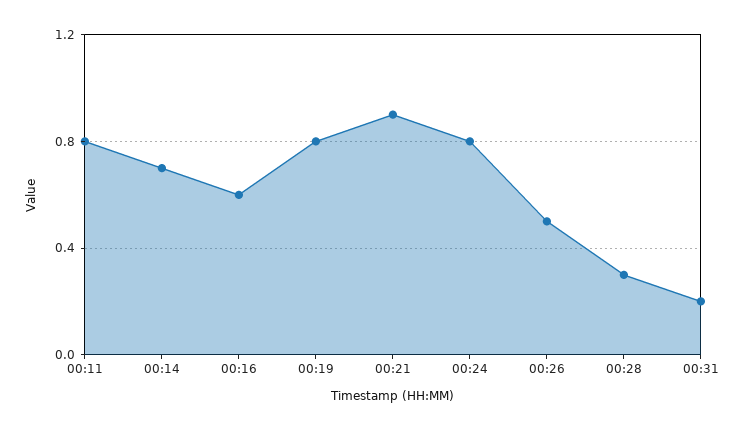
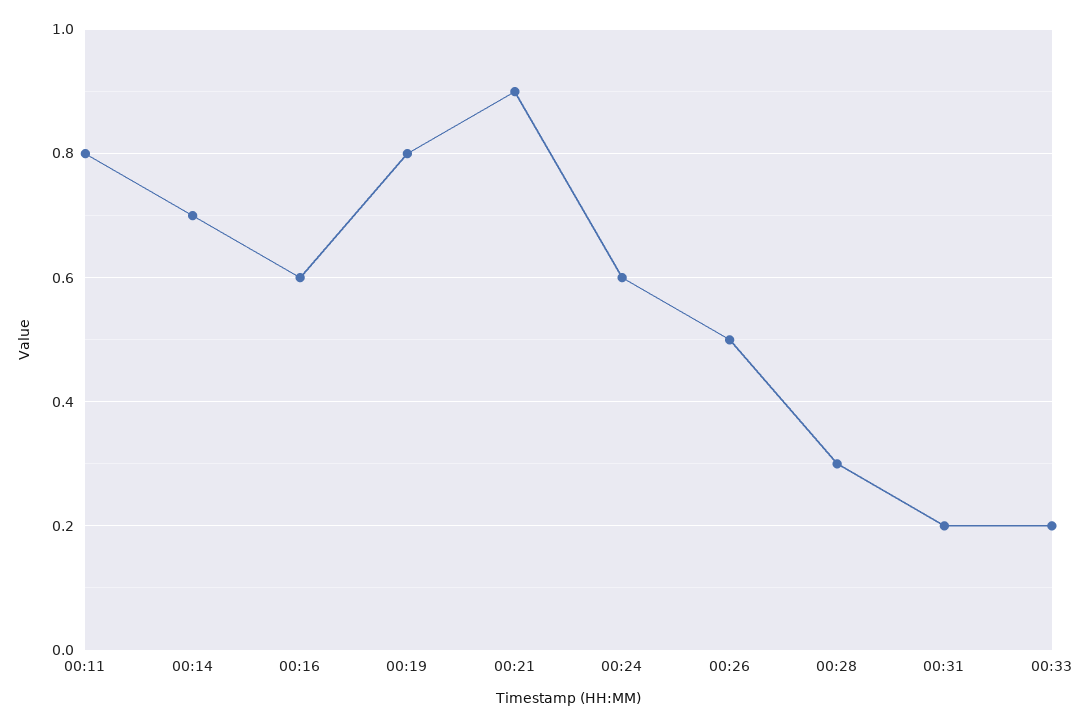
00:24: 0.8 -> 0.6
00:33: none -> 0.2

